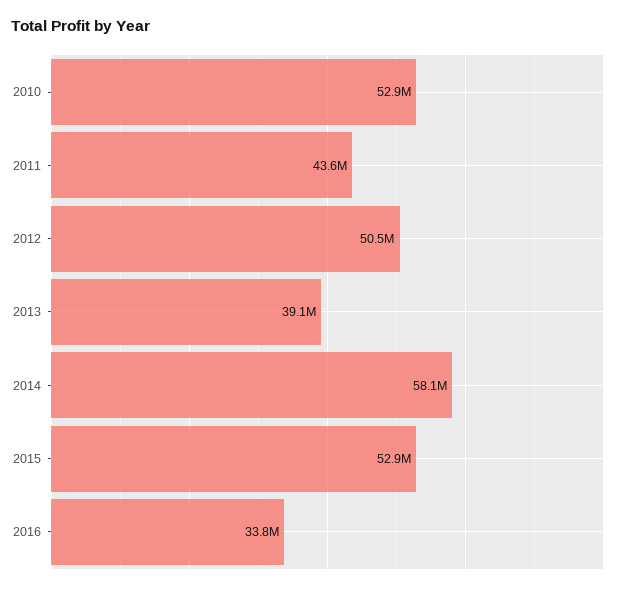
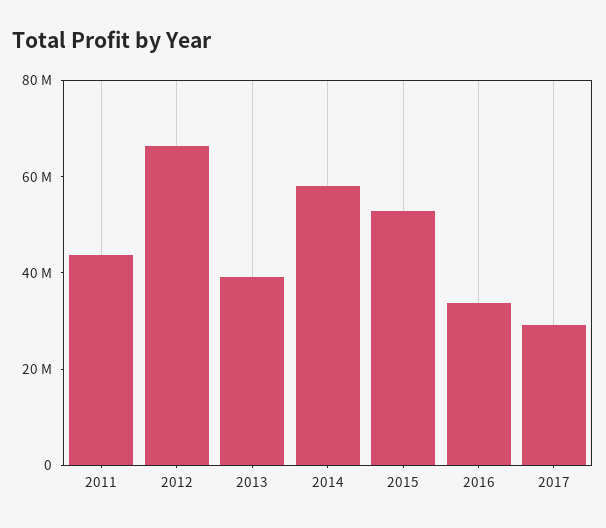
2010: 52900000 -> none
2012: 50500000 -> 65000000
2017: none -> 30000000

